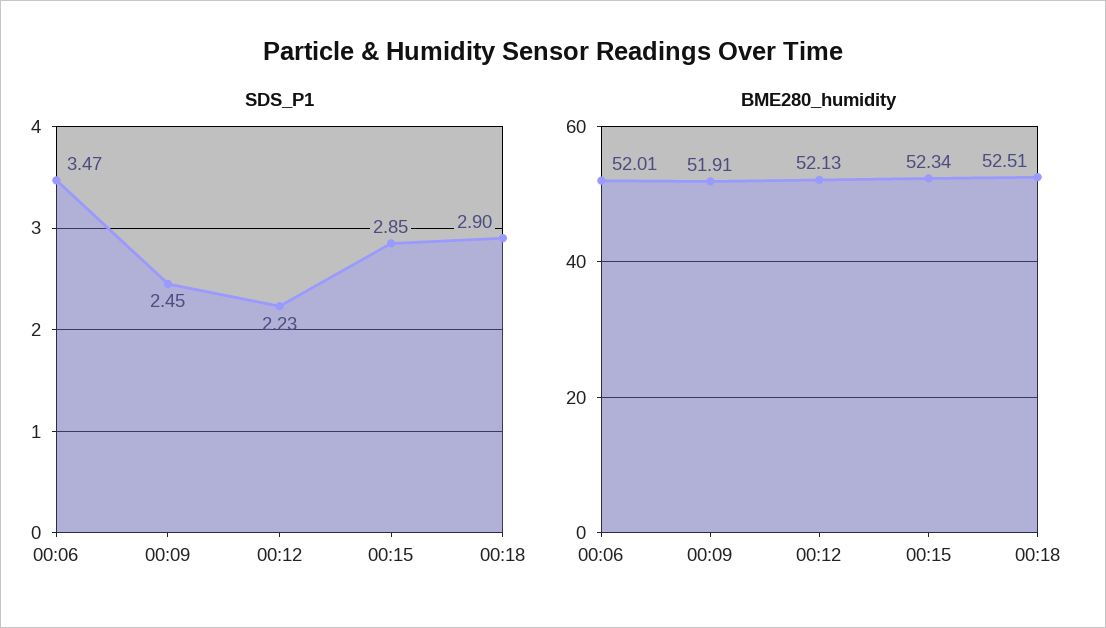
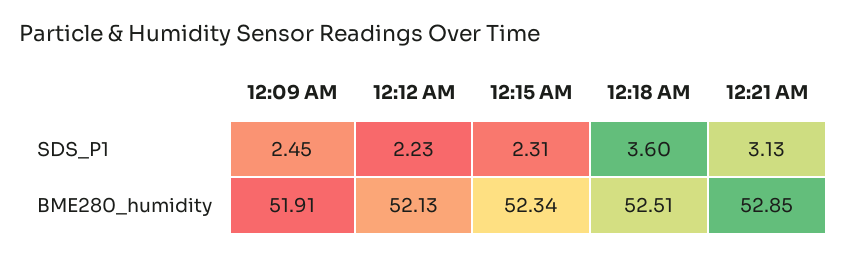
SDS_P1, 00:06: 3.47 -> none
SDS_P1, 00:15: 2.85 -> 2.31
SDS_P1, 00:18: 2.9 -> 3.6
BME280_humidity, 00:06: 52.01 -> none
SDS_P1, 12:21 AM: none -> 3.13
BME280_humidity, 12:21 AM: none -> 52.85

